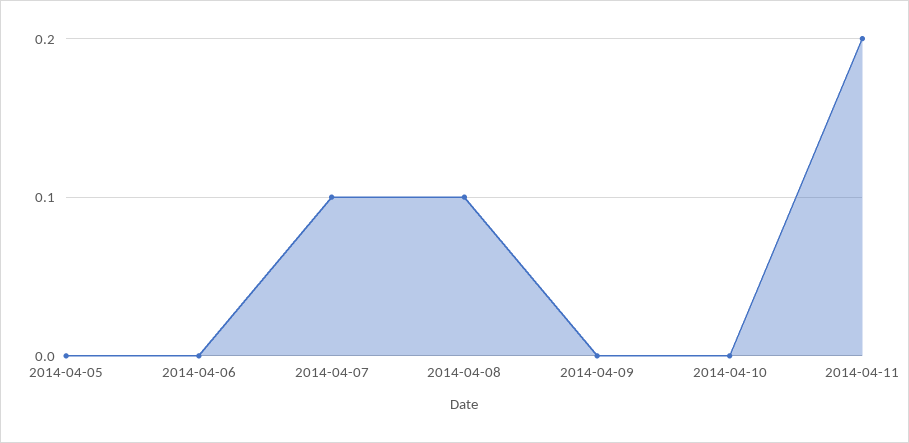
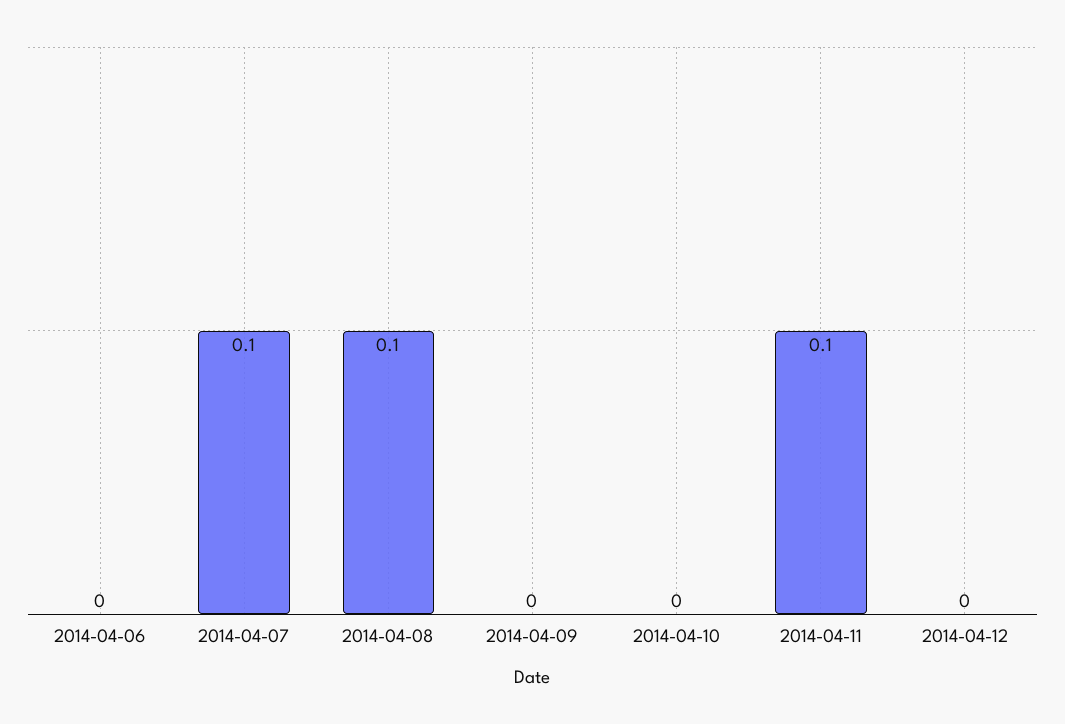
2014-04-05: 0 -> none
2014-04-11: 0.2 -> 0.1
2014-04-12: none -> 0

